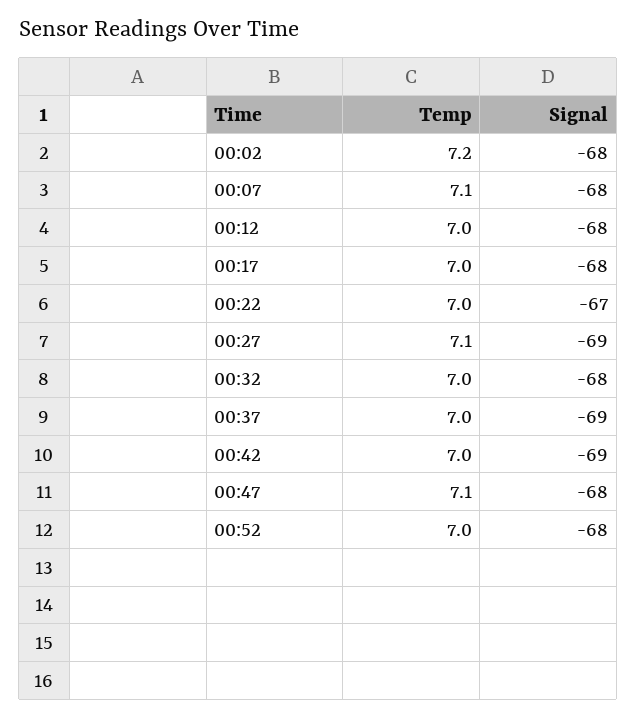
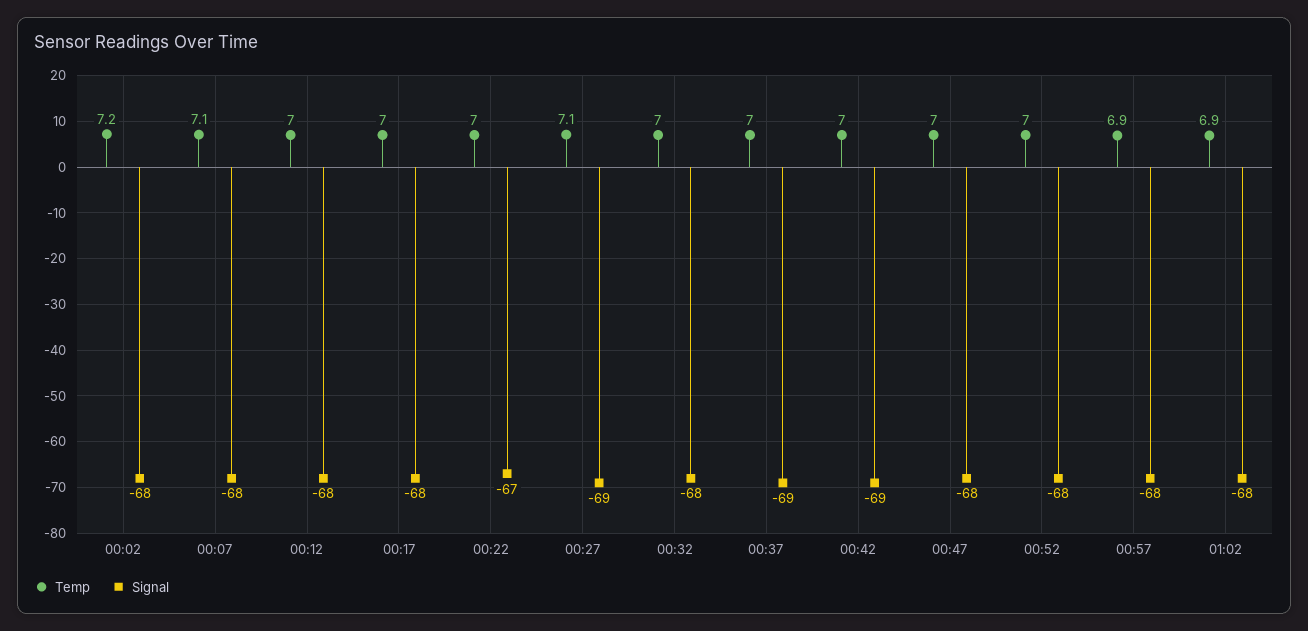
Temp, 00:47: 7.1 -> 7
Temp, 00:57: none -> 6.9
Signal, 00:57: none -> -68
Temp, 01:02: none -> 6.9
Signal, 01:02: none -> -68

